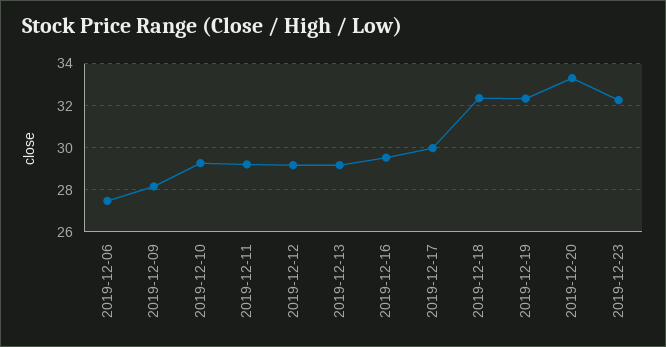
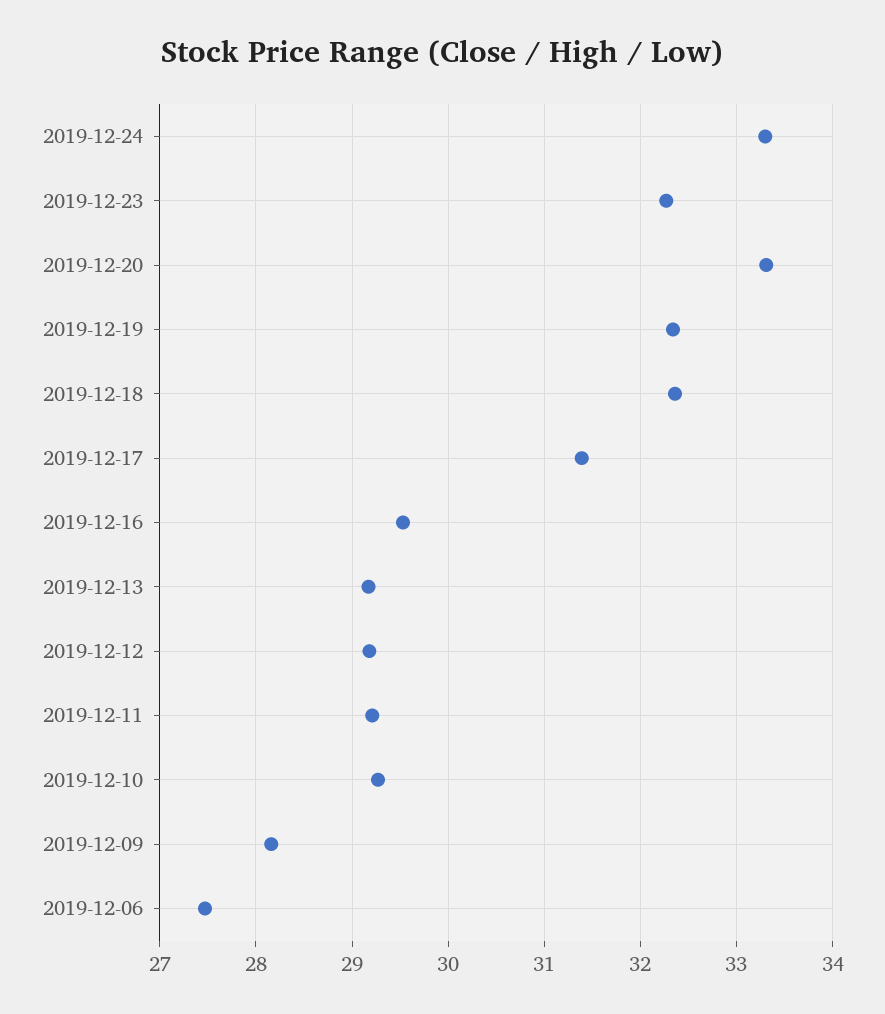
2019-12-17: 30 -> 31.4
2019-12-24: none -> 33.3

